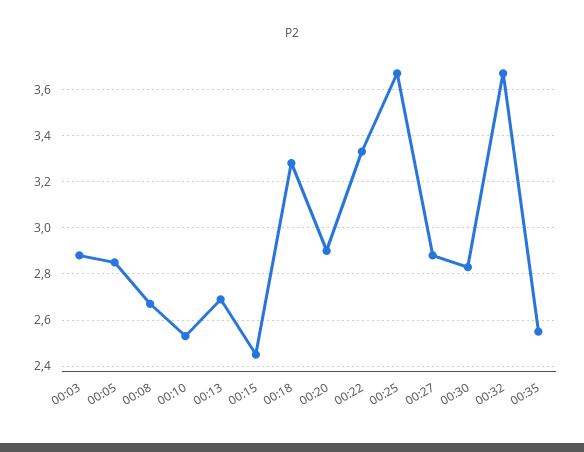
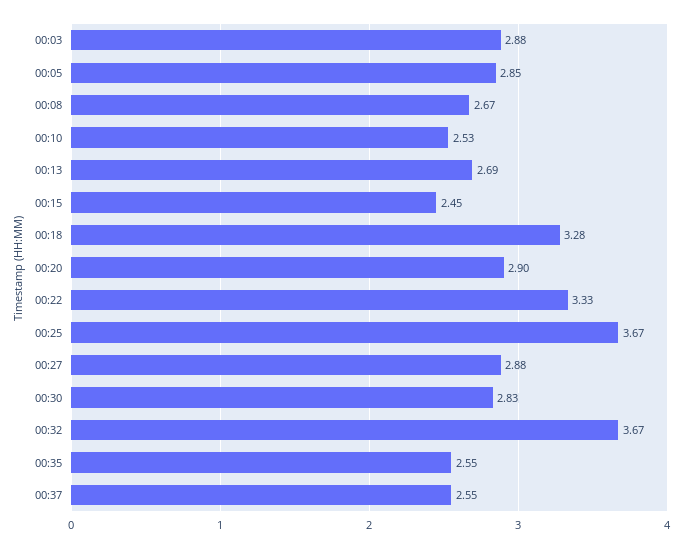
00:37: none -> 2.55

